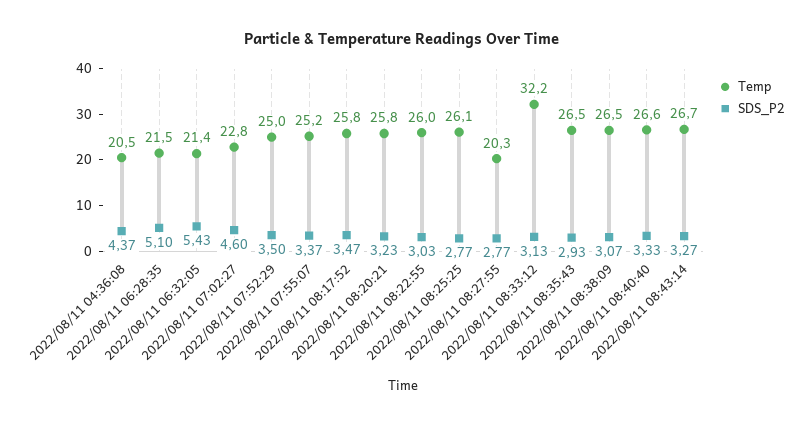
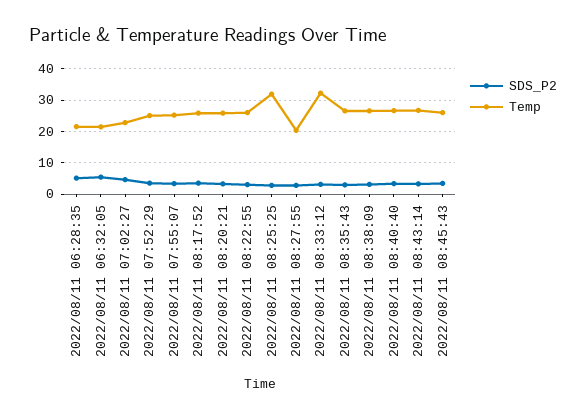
Temp, 2022/08/11 04:36:08: 20.5 -> none
SDS_P2, 2022/08/11 04:36:08: 4.37 -> none
Temp, 2022/08/11 08:25:25: 26.1 -> 32
SDS_P2, 2022/08/11 08:45:43: none -> 4
Temp, 2022/08/11 08:45:43: none -> 26

